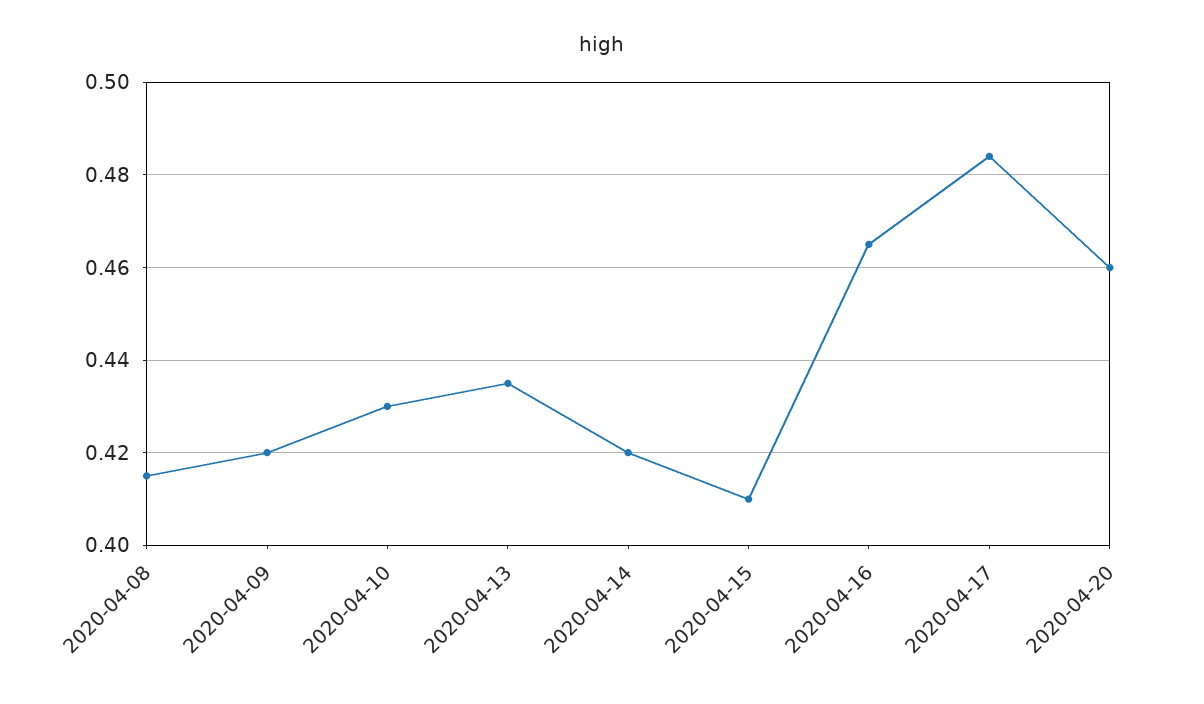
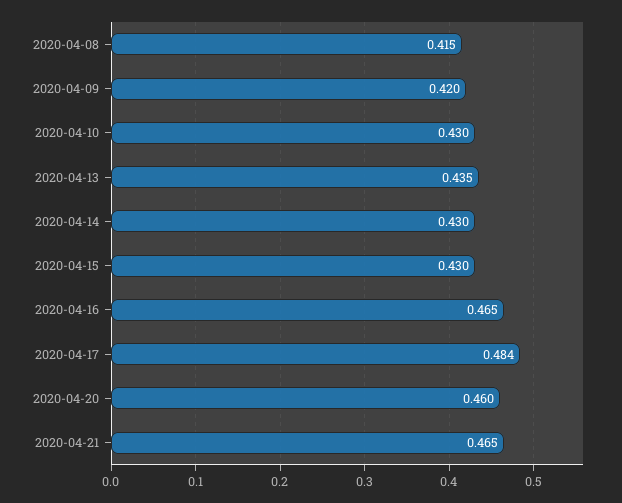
2020-04-14: 0.42 -> 0.43
2020-04-15: 0.41 -> 0.43
2020-04-21: none -> 0.465

